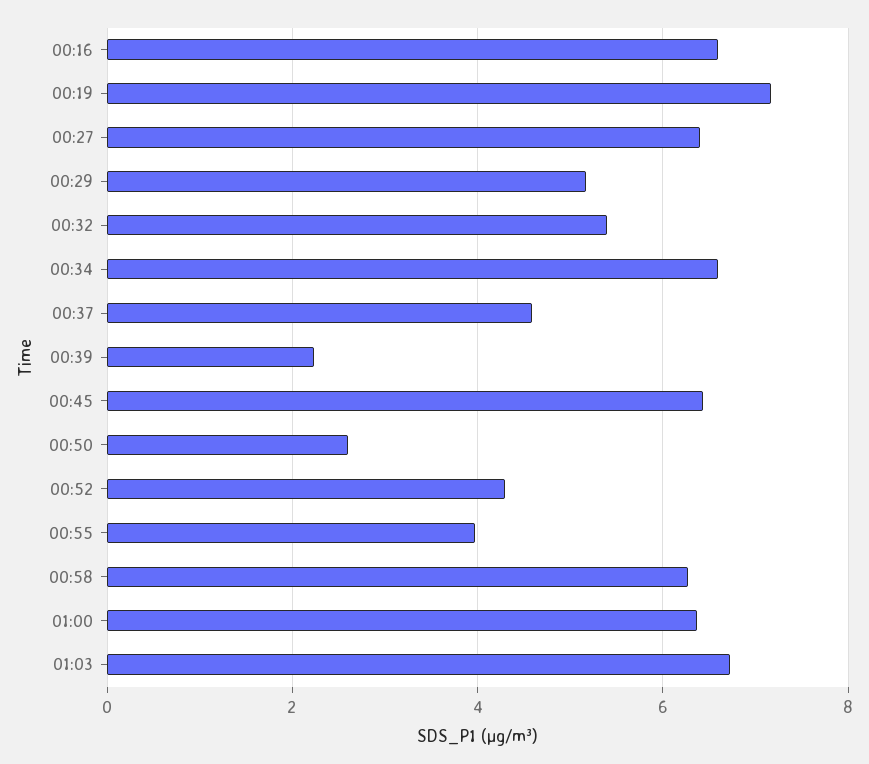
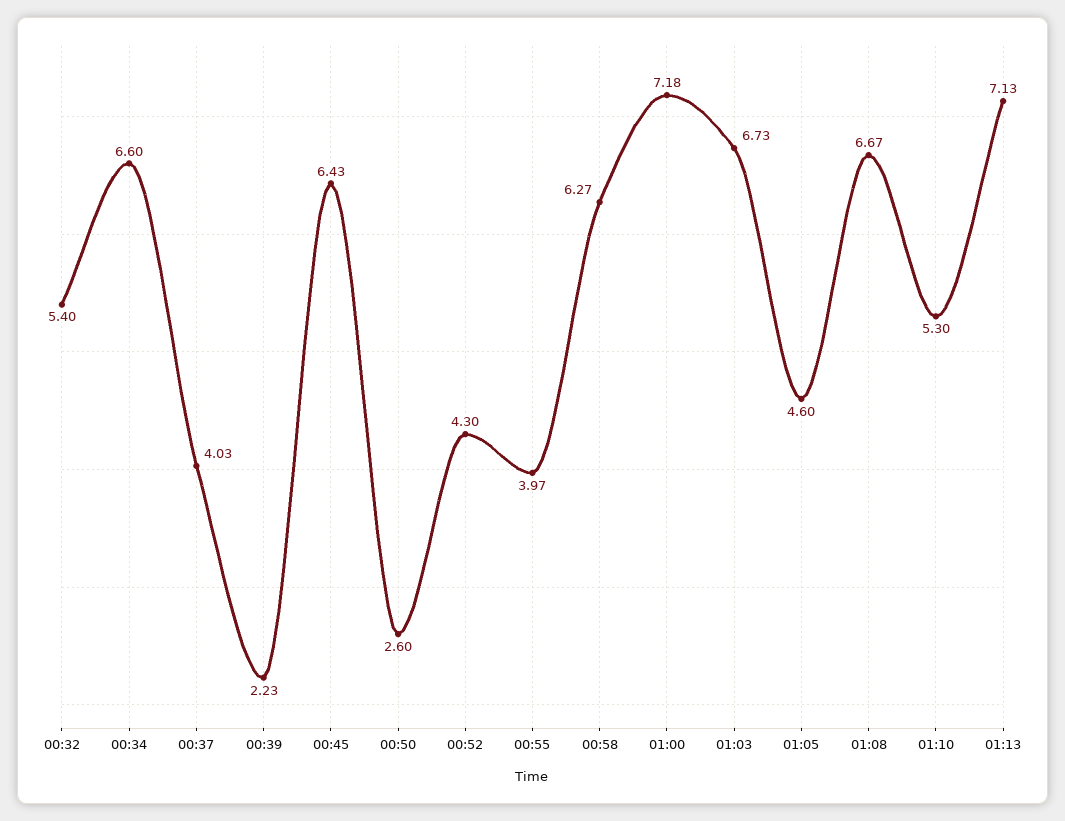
00:16: 6.6 -> none
00:19: 7.2 -> none
00:27: 6.4 -> none
00:29: 5.2 -> none
00:37: 4.6 -> 4.03
01:00: 6.4 -> 7.18
01:05: none -> 4.6
01:08: none -> 6.67
01:10: none -> 5.3
01:13: none -> 7.13

